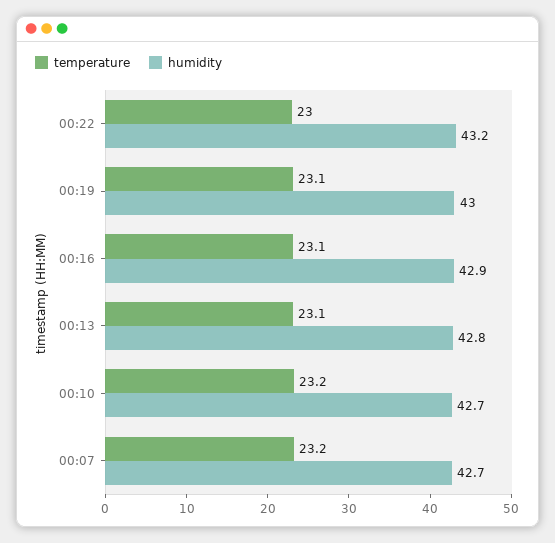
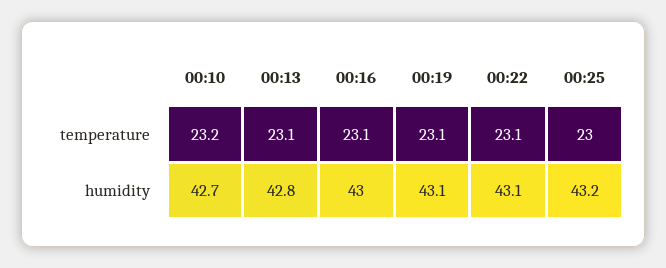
temperature, 00:22: 23 -> 23.1
humidity, 00:22: 43.2 -> 43.1
humidity, 00:19: 43 -> 43.1
humidity, 00:16: 42.9 -> 43
temperature, 00:07: 23.2 -> none
humidity, 00:07: 42.7 -> none
temperature, 00:25: none -> 23
humidity, 00:25: none -> 43.2

